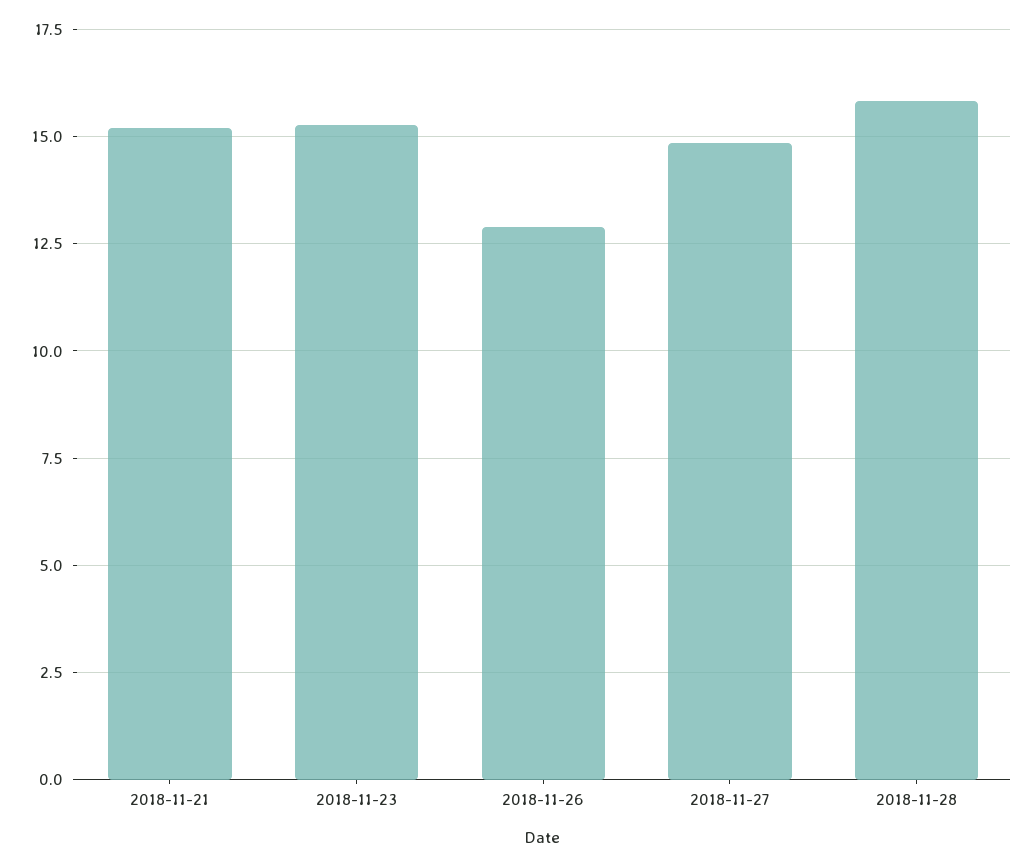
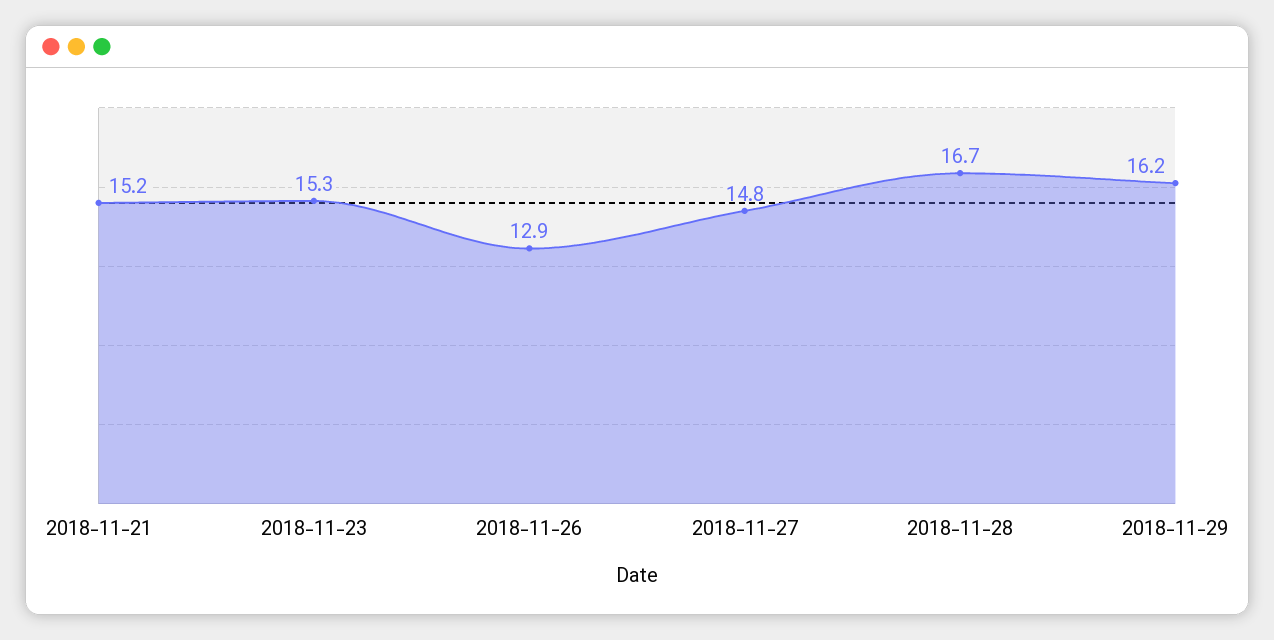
2018-11-28: 15.75 -> 16.7
2018-11-29: none -> 16.2

